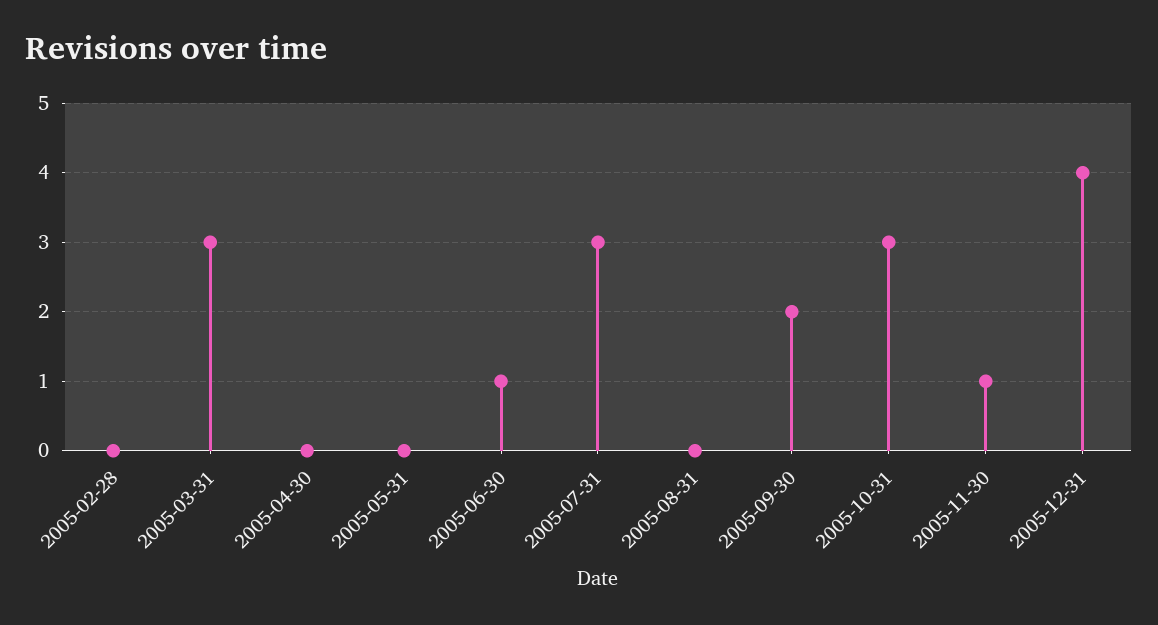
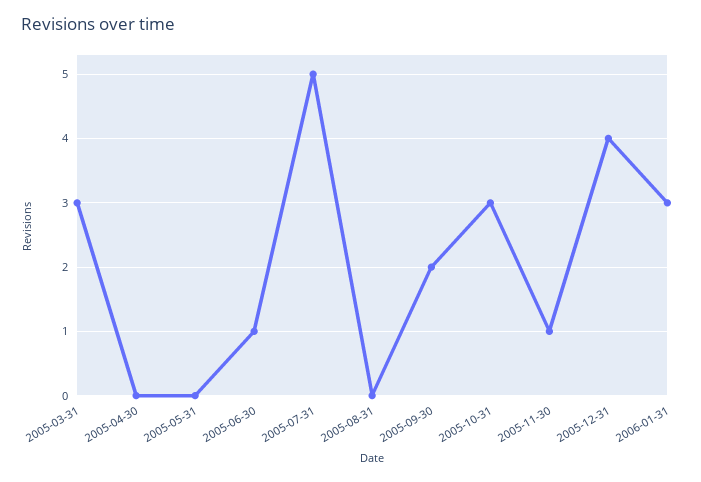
2005-02-28: 0 -> none
2005-07-31: 3 -> 5
2006-01-31: none -> 3

